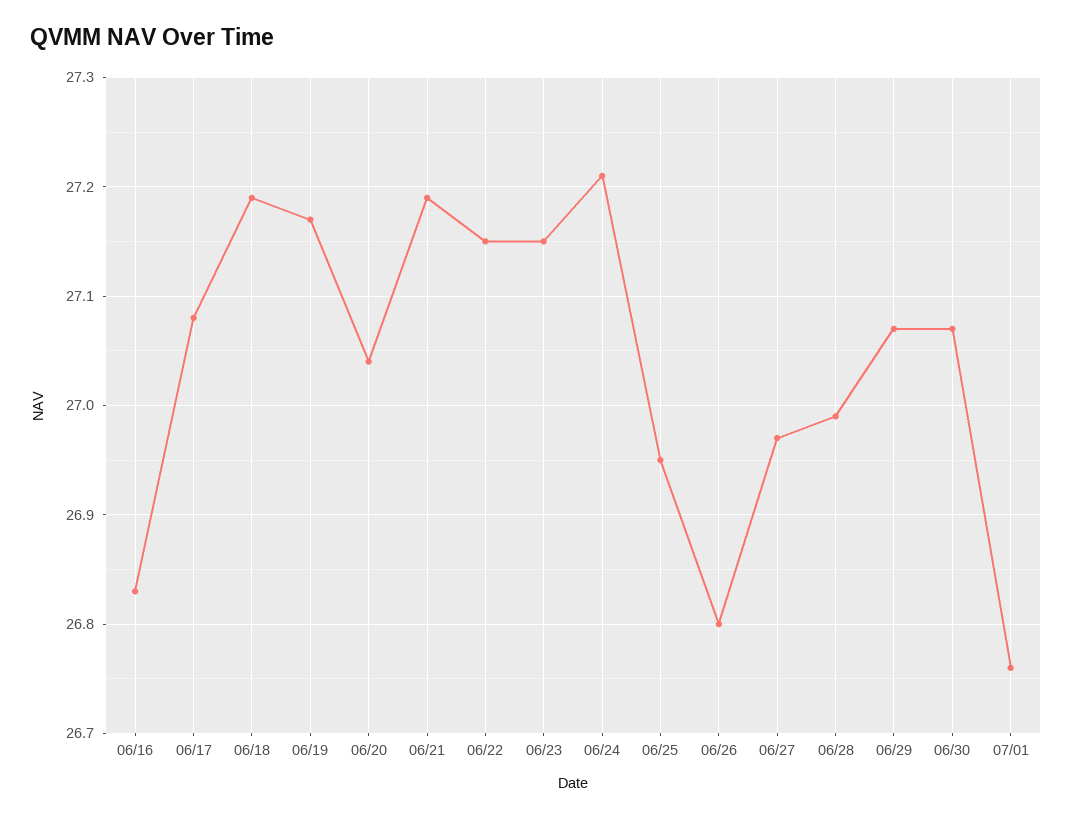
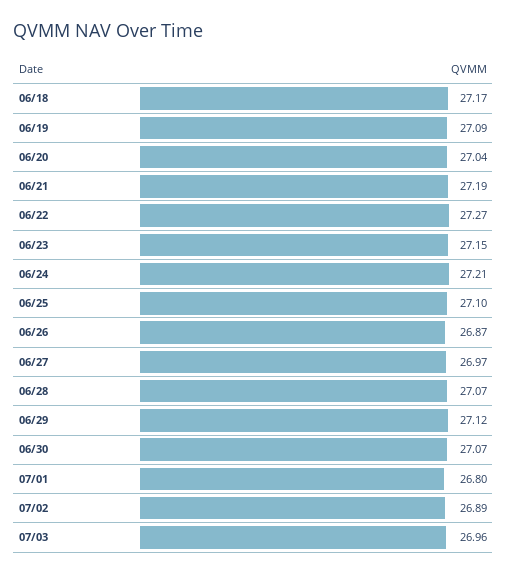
06/16: 26.83 -> none
06/17: 27.08 -> none
06/18: 27.19 -> 27.17
06/19: 27.17 -> 27.09
06/22: 27.15 -> 27.27
06/25: 26.95 -> 27.1
06/26: 26.8 -> 26.87
06/28: 26.99 -> 27.07
06/29: 27.07 -> 27.12
07/01: 26.76 -> 26.8
07/02: none -> 26.89
07/03: none -> 26.96

